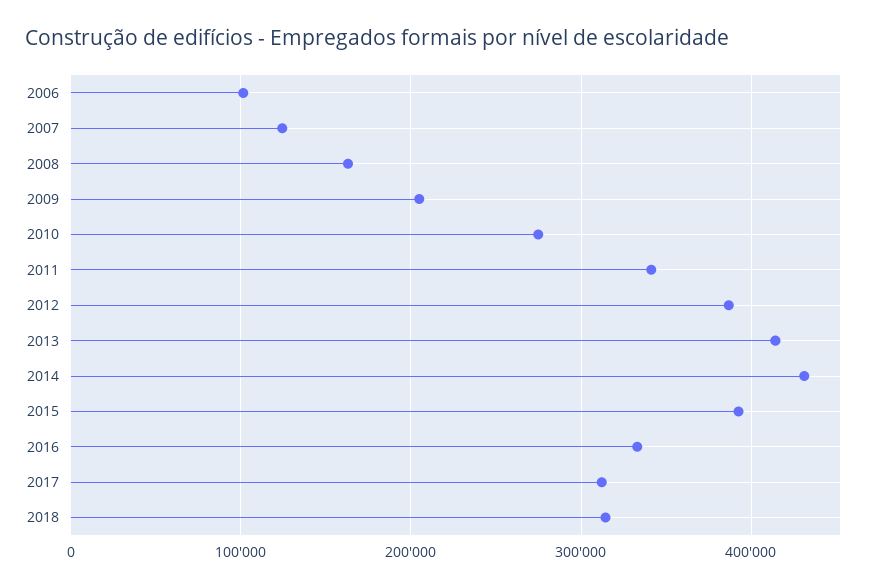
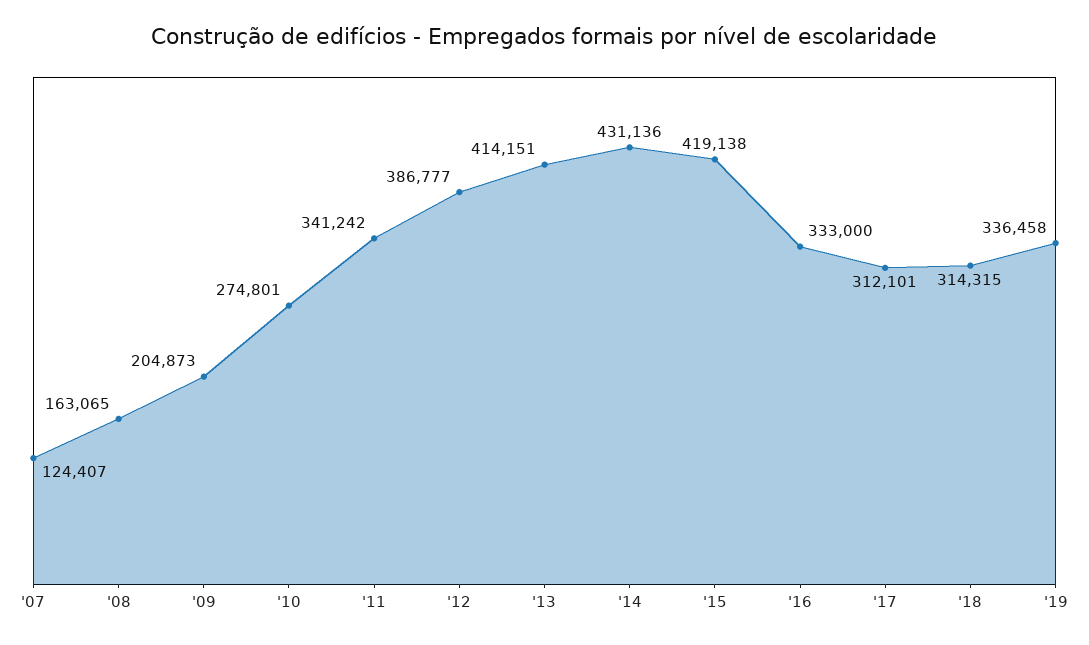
2006: 100000 -> none
2015: 390000 -> 419138
'19: none -> 336458

